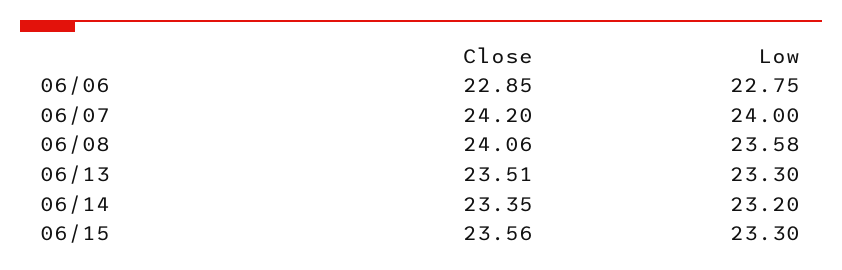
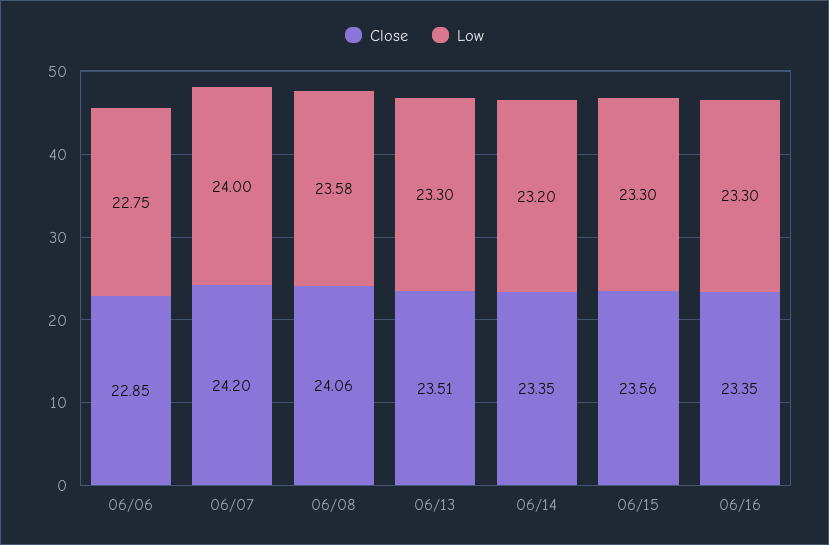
Close, 06/16: none -> 23.35
Low, 06/16: none -> 23.3

